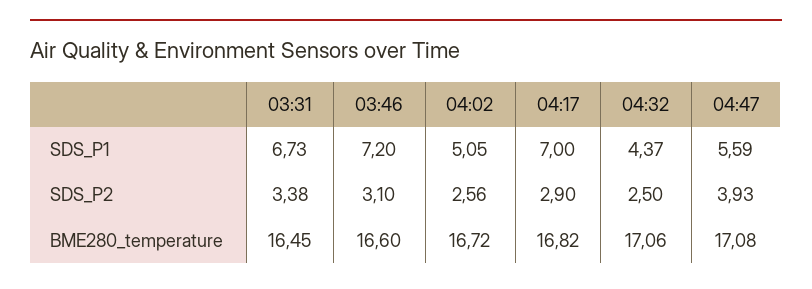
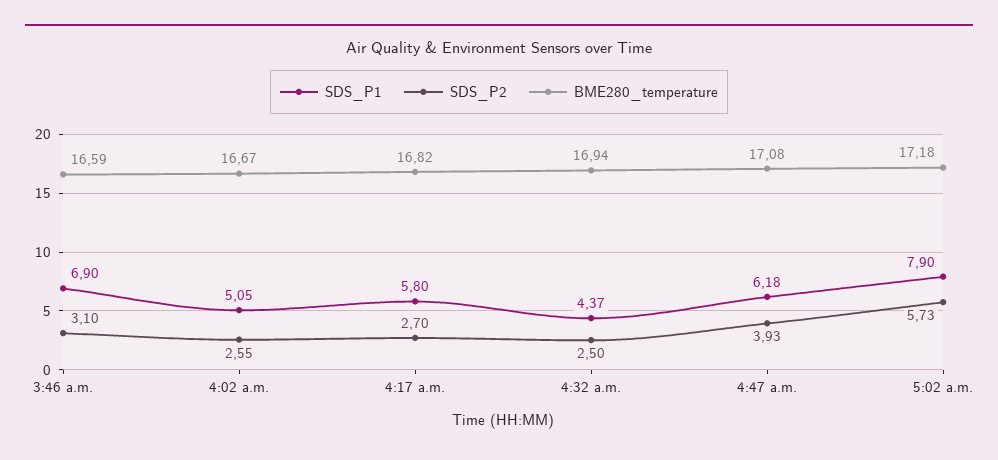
SDS_P1, 03:31: 6.73 -> none
SDS_P1, 03:46: 7.2 -> 6.9
SDS_P1, 04:17: 7 -> 5.8
SDS_P1, 04:47: 5.59 -> 6.18
SDS_P2, 03:31: 3.38 -> none
SDS_P2, 04:02: 2.56 -> 2.55
SDS_P2, 04:17: 2.9 -> 2.7
BME280_temperature, 03:31: 16.45 -> none
BME280_temperature, 03:46: 16.6 -> 16.59
BME280_temperature, 04:02: 16.72 -> 16.67
BME280_temperature, 04:32: 17.06 -> 16.94
SDS_P1, 5:02 a.m.: none -> 7.9
SDS_P2, 5:02 a.m.: none -> 5.73
BME280_temperature, 5:02 a.m.: none -> 17.18

